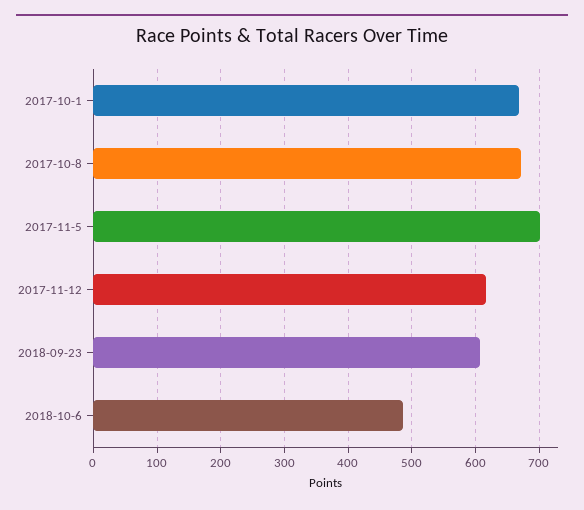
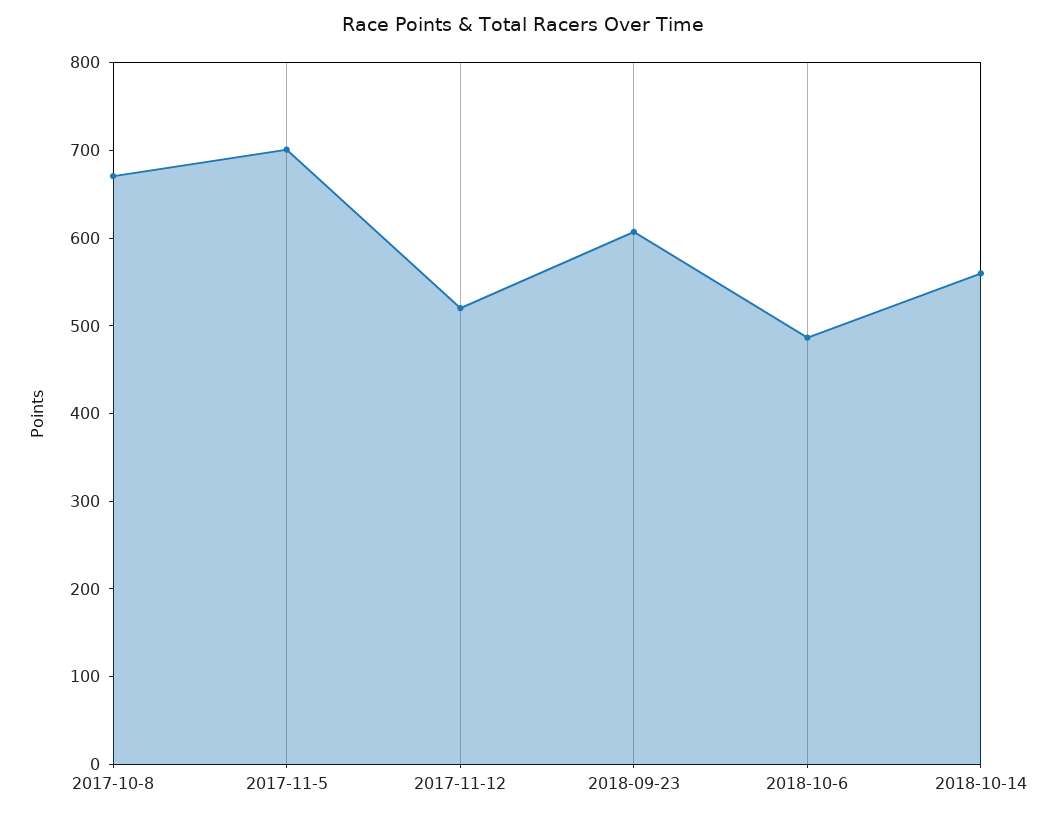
2017-10-1: 670 -> none
2017-11-12: 620 -> 520
2018-10-14: none -> 560

